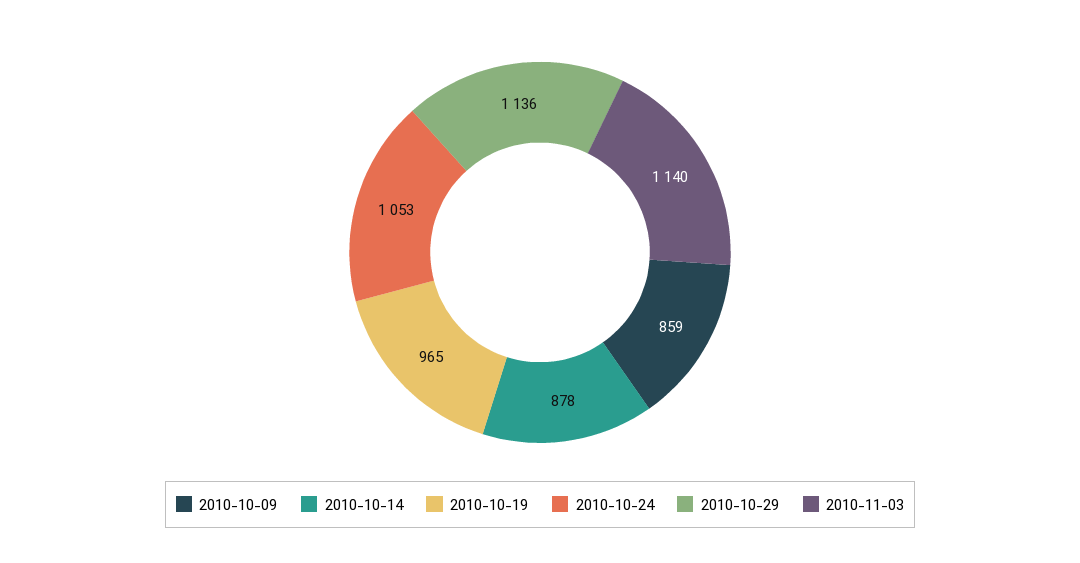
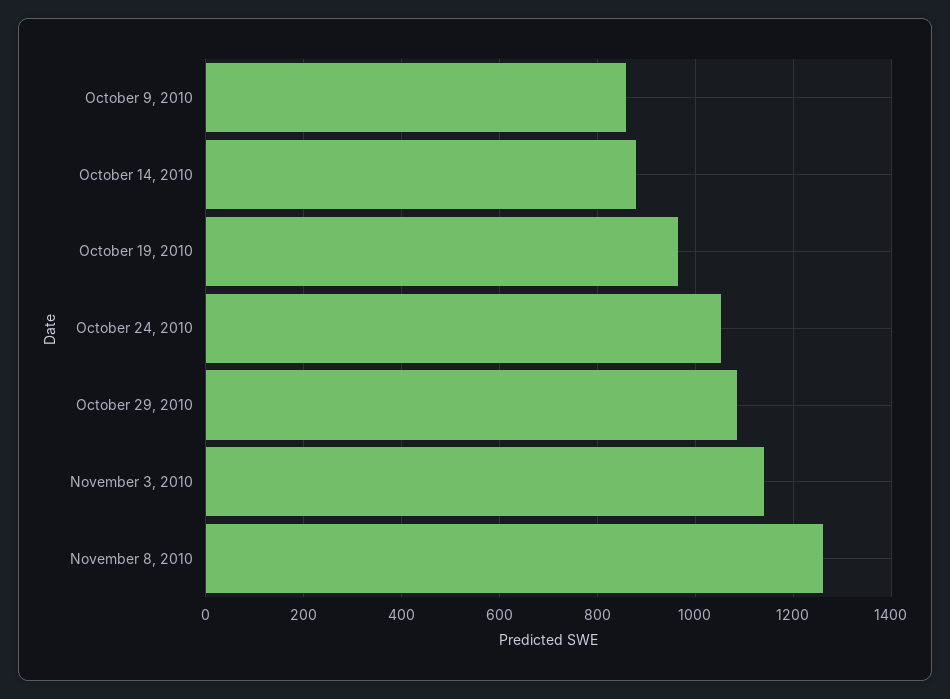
2010-10-29: 1136 -> 1080
November 8, 2010: none -> 1260

